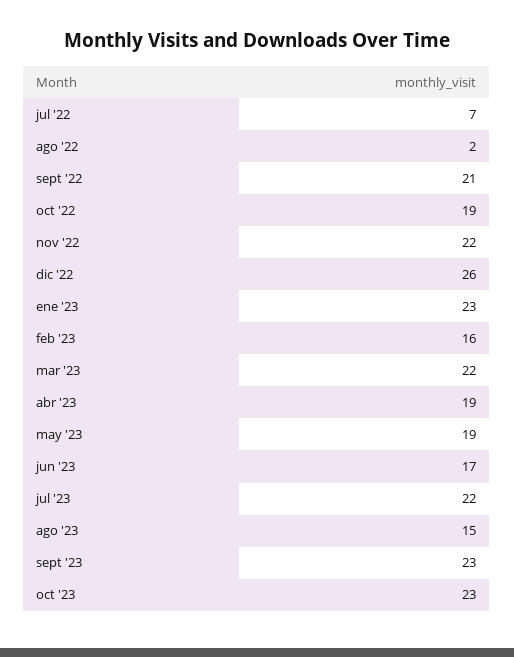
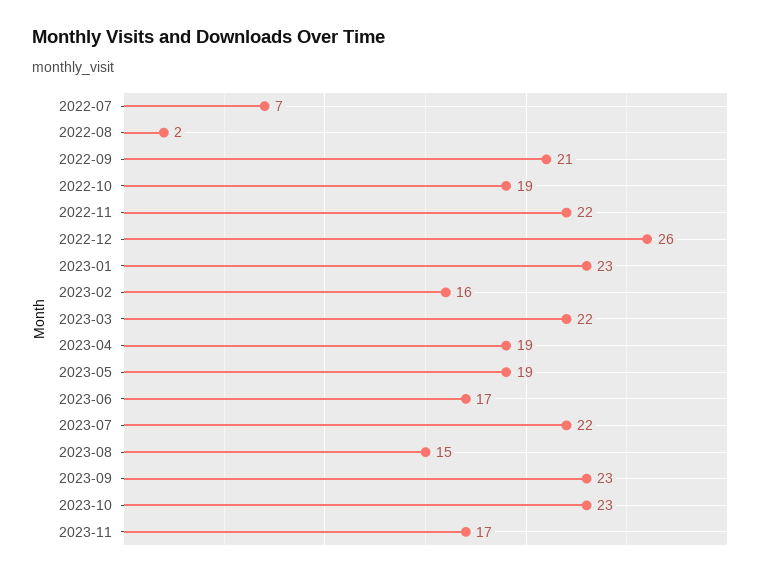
2023-11: none -> 17

